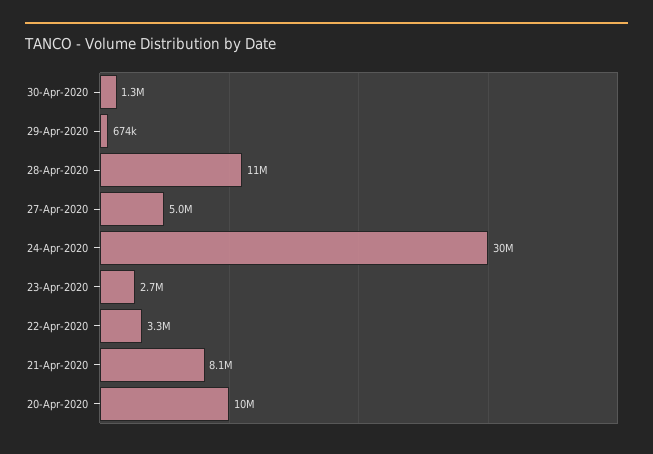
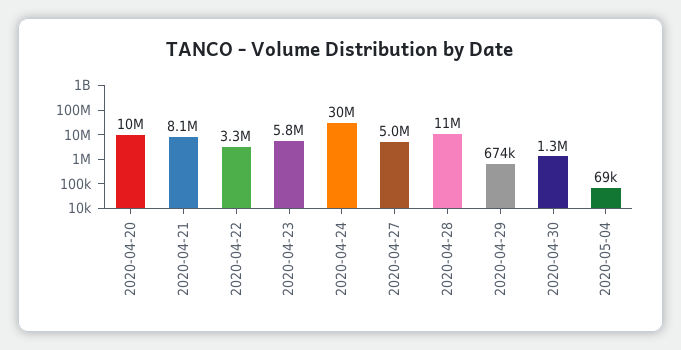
23-Apr-2020: 2700000 -> 5800000
2020-05-04: none -> 69000

